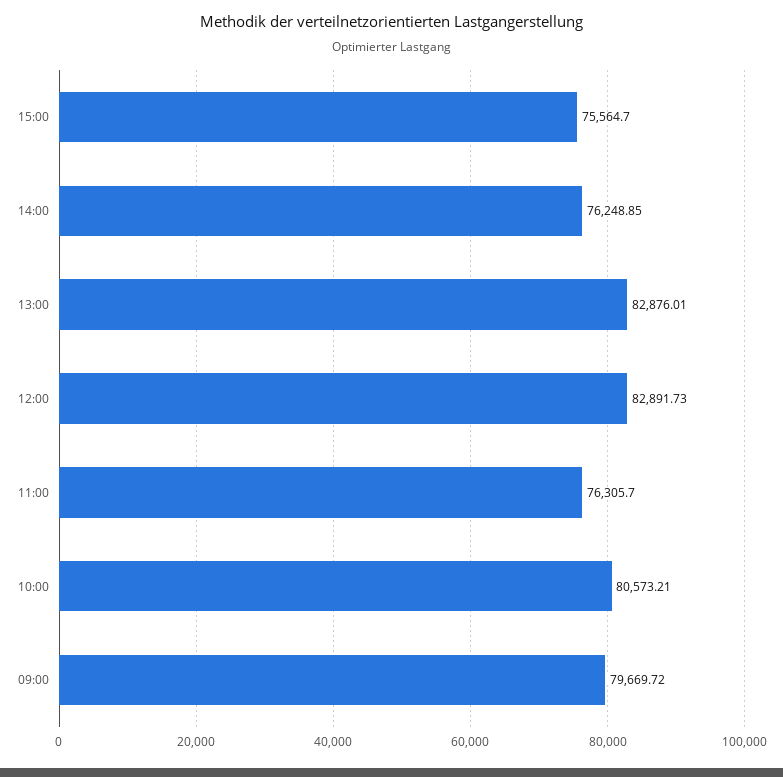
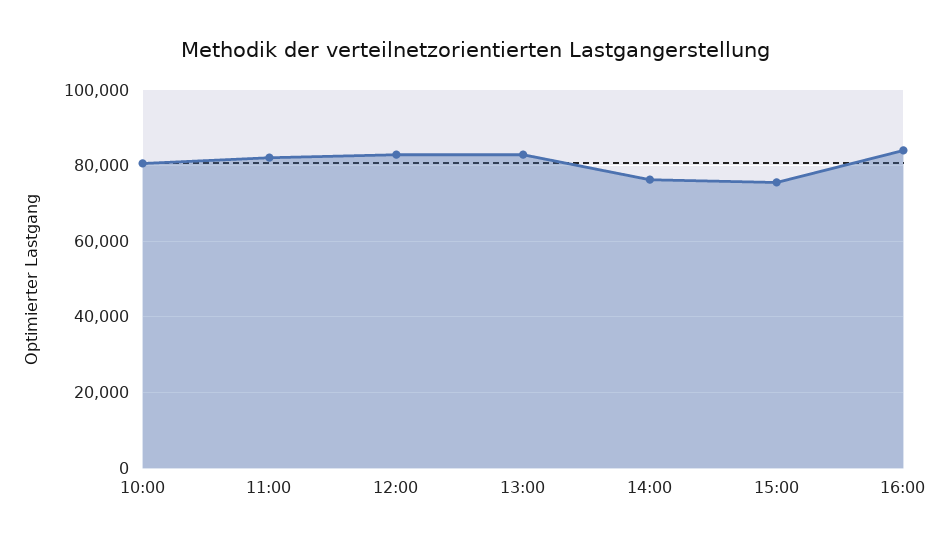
11:00: 76305.7 -> 82000
09:00: 79669.72 -> none
16:00: none -> 84000

